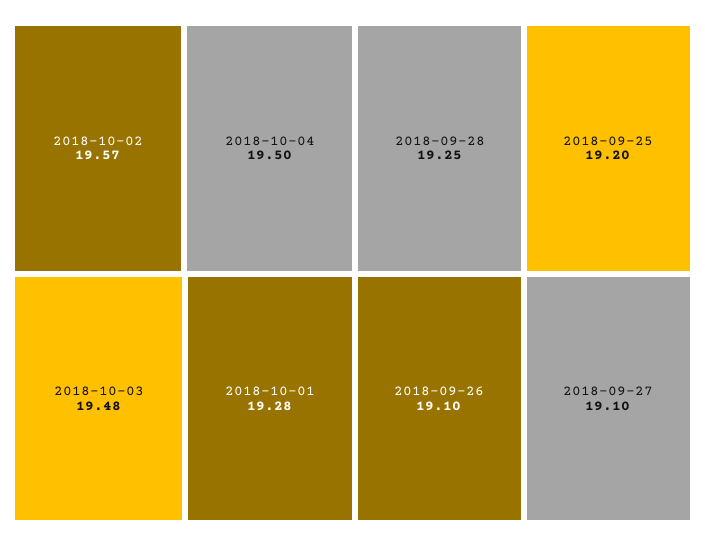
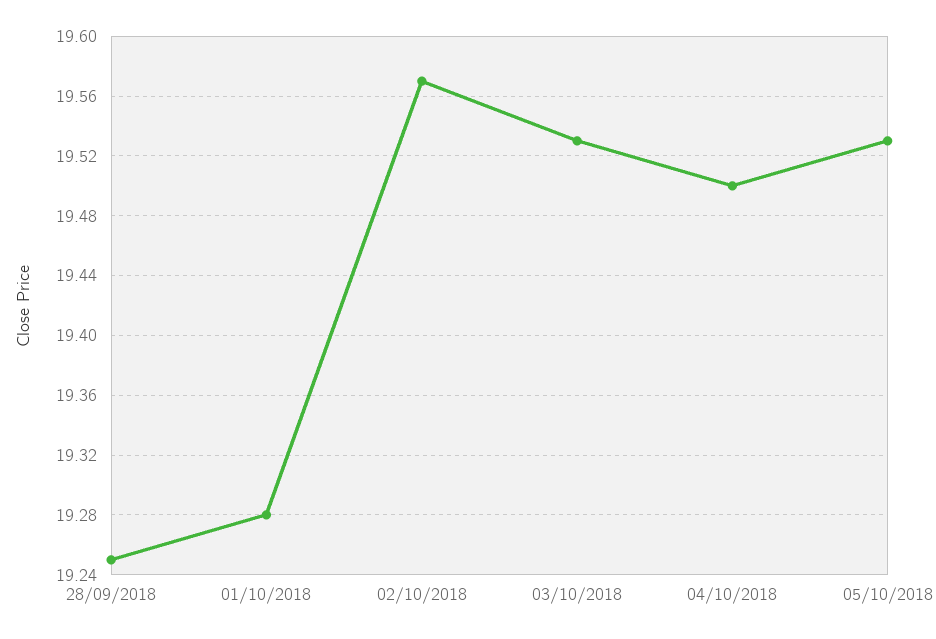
2018-10-03: 19.48 -> 19.53
2018-09-25: 19.2 -> none
2018-09-26: 19.1 -> none
2018-09-27: 19.1 -> none
05/10/2018: none -> 19.53

